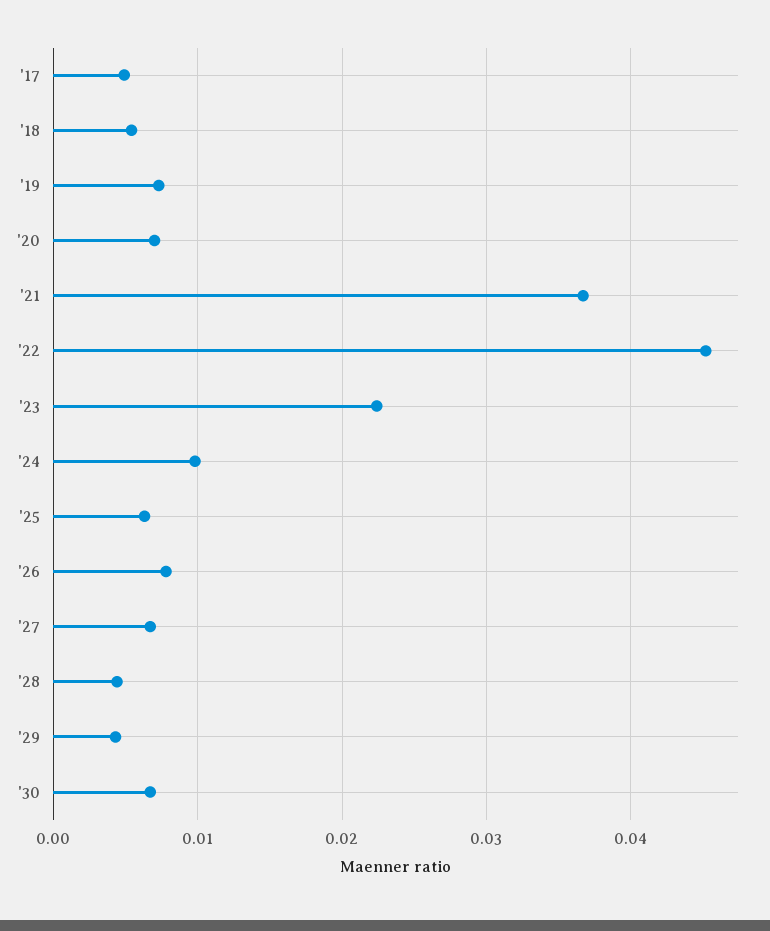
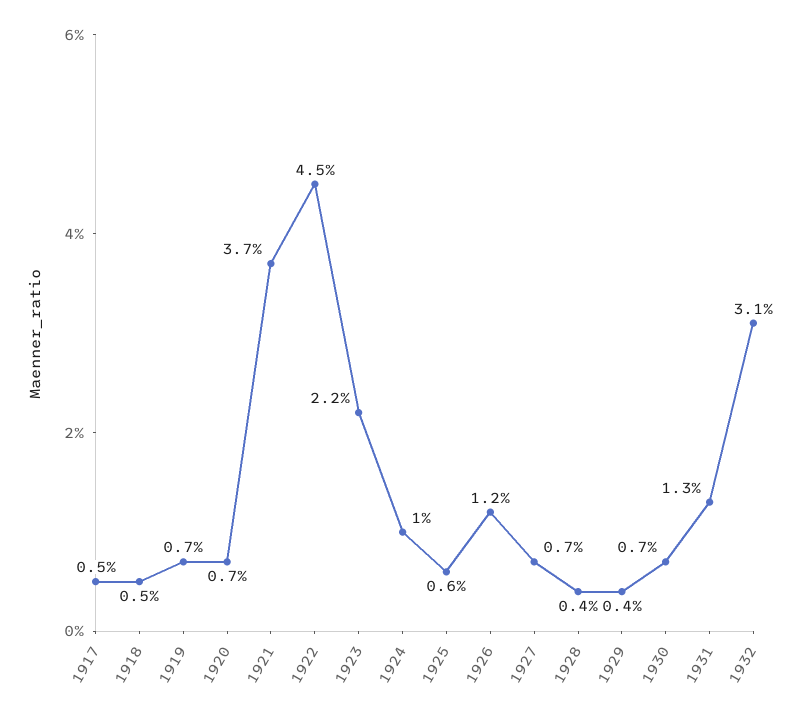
'26: 0.008 -> 0.012
1931: none -> 0.013
1932: none -> 0.031

